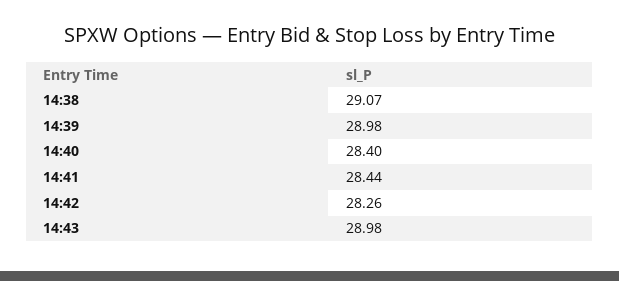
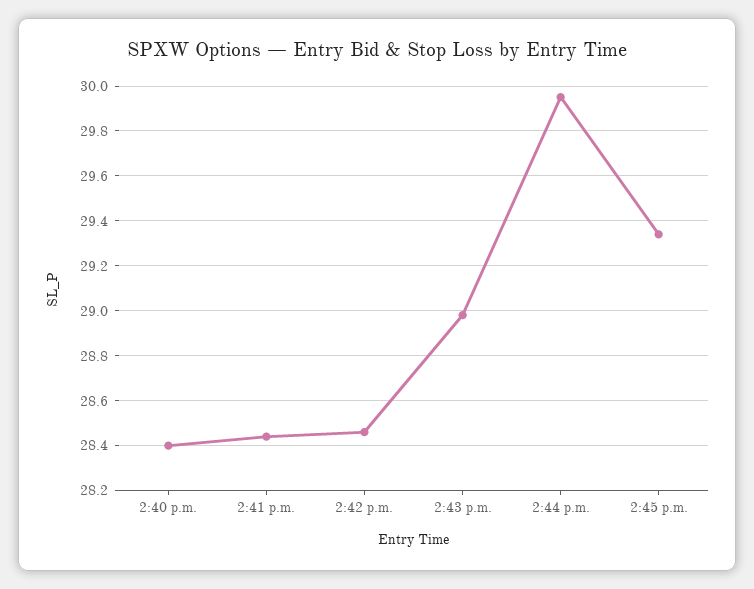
14:38: 29.07 -> none
14:39: 28.98 -> none
14:42: 28.26 -> 28.45
2:44 p.m.: none -> 29.95
2:45 p.m.: none -> 29.35

